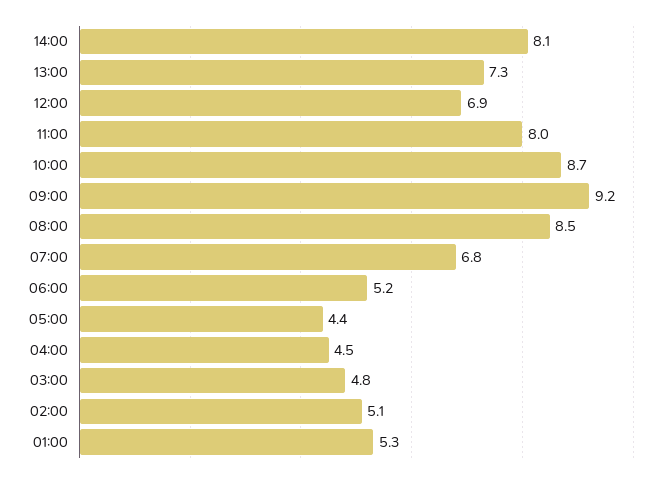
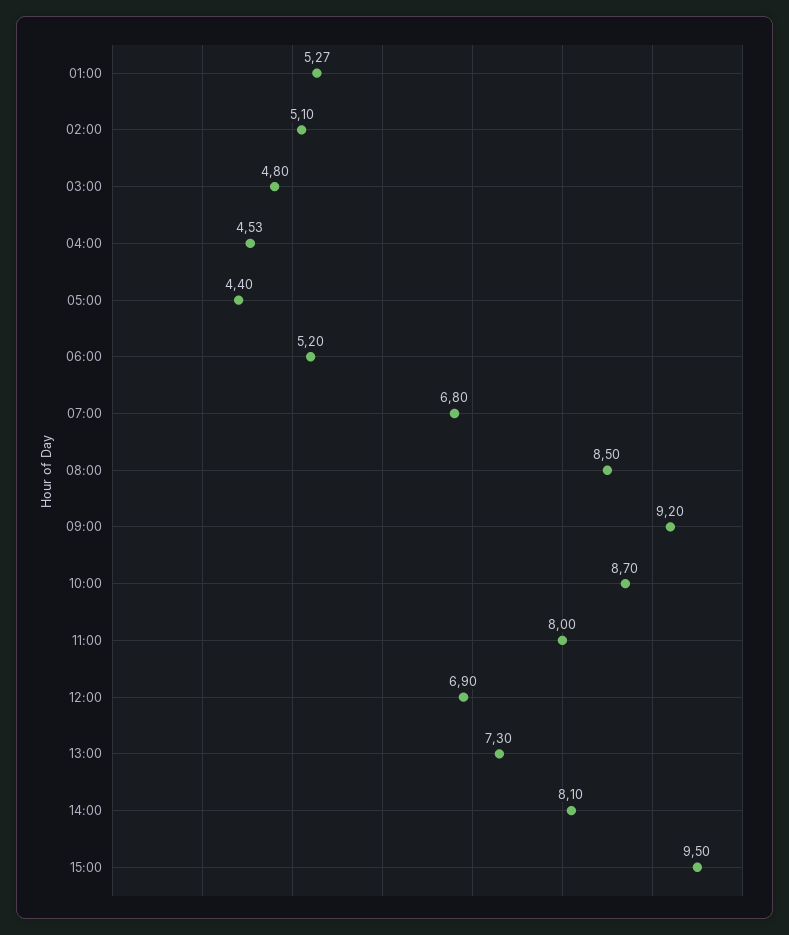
15:00: none -> 9.5

